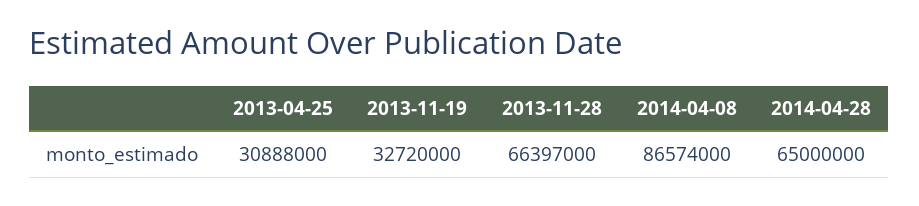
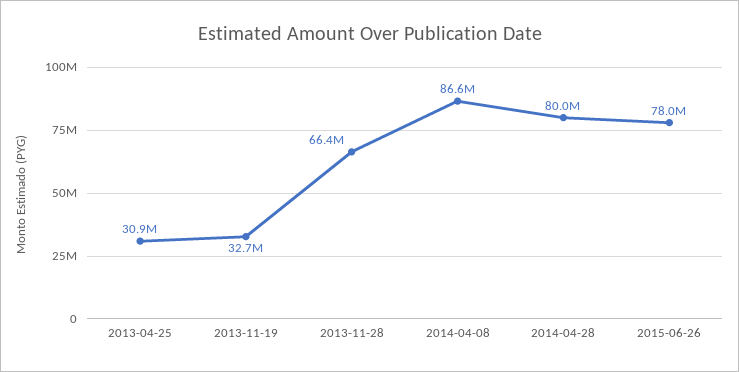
2014-04-28: 65000000 -> 80000000
2015-06-26: none -> 78000000

